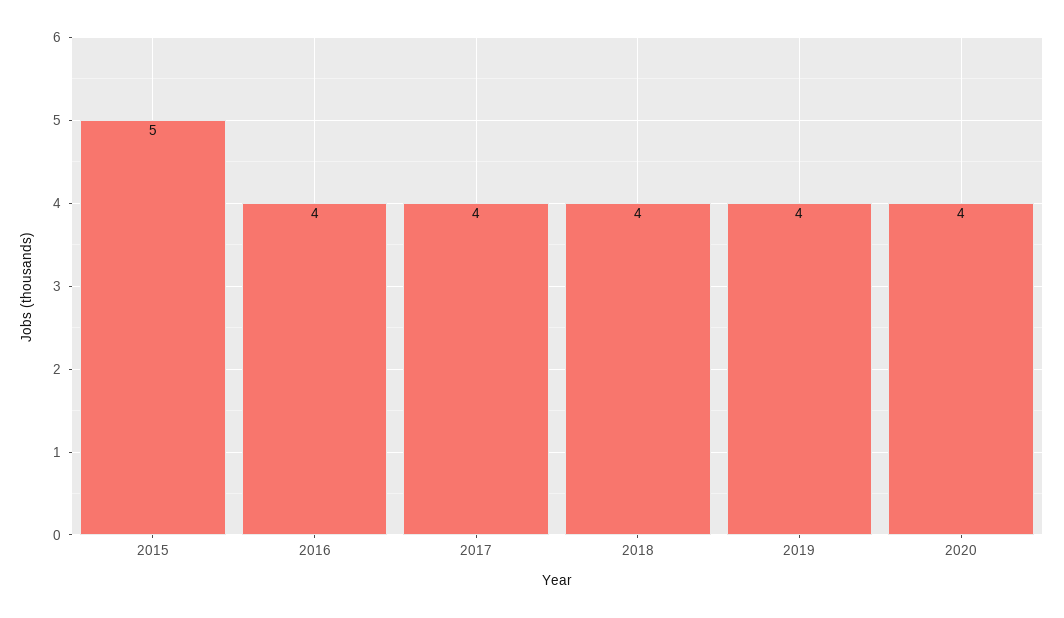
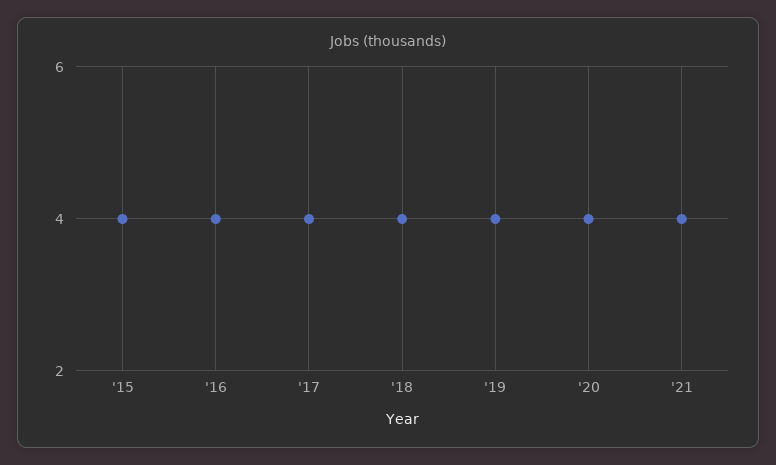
2015: 5 -> 4
'21: none -> 4

